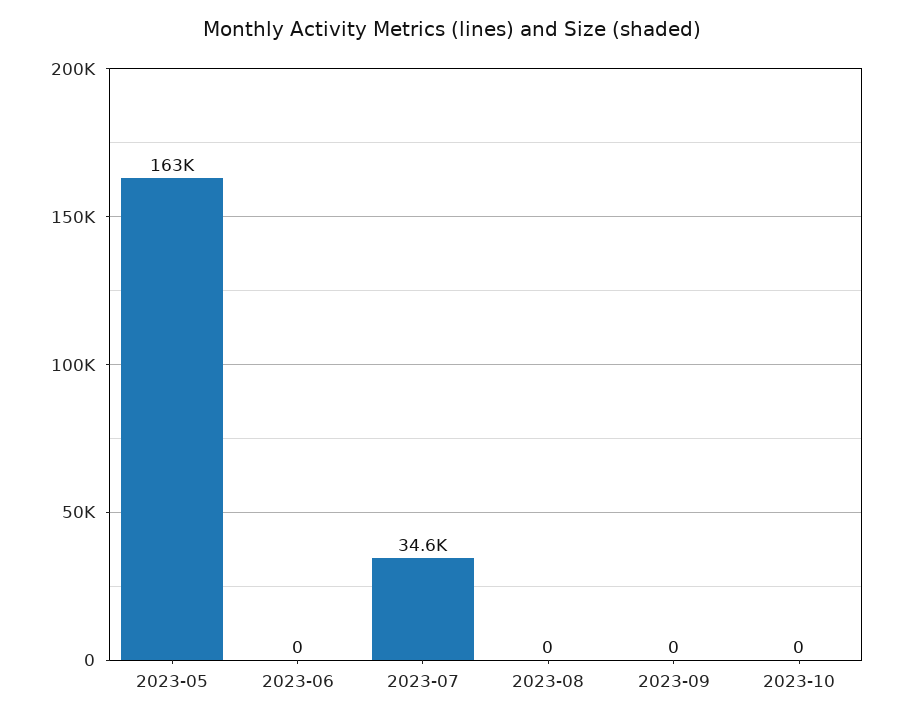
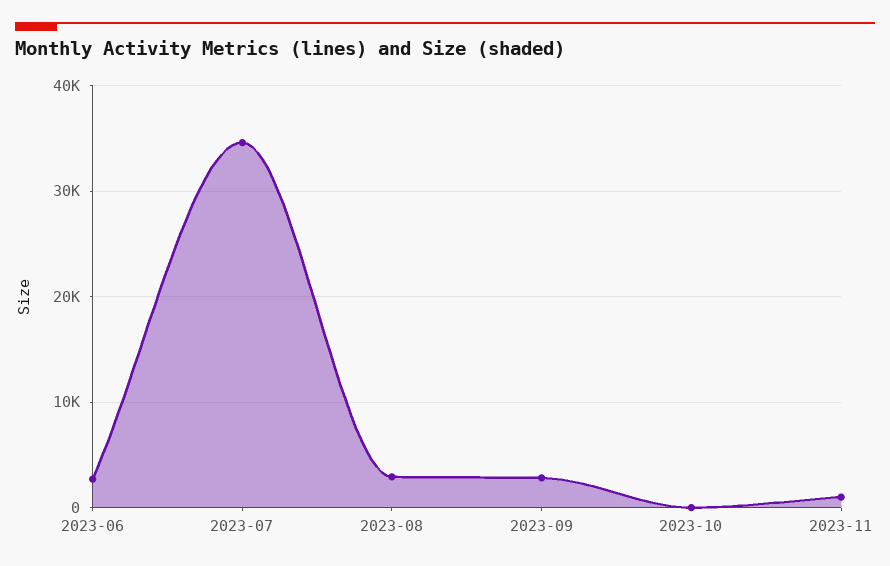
2023-05: 163000 -> none
2023-06: 0 -> 3000
2023-08: 0 -> 3000
2023-09: 0 -> 3000
2023-11: none -> 1000

